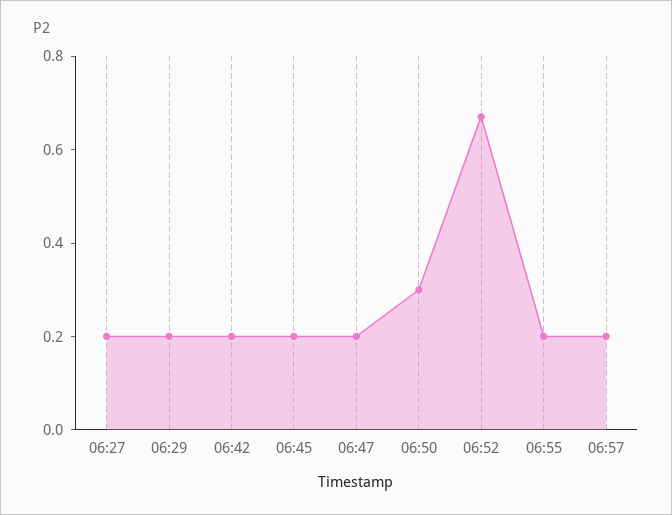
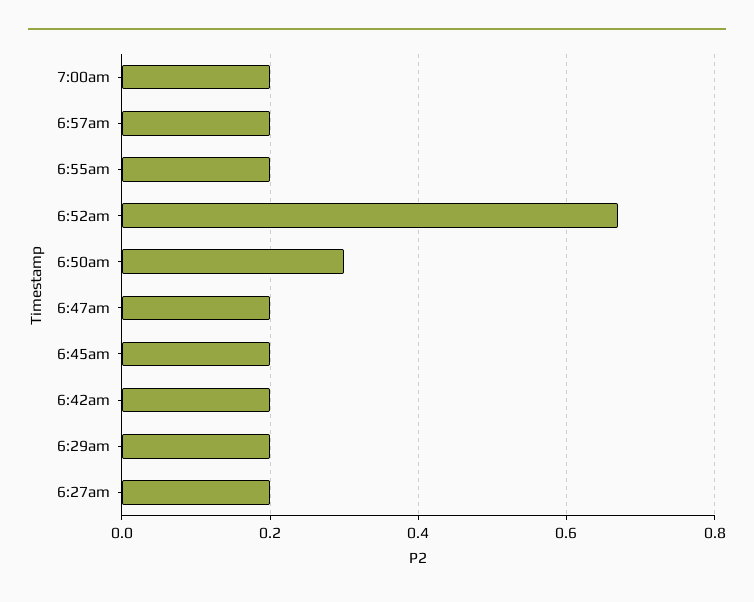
7:00am: none -> 0.2

